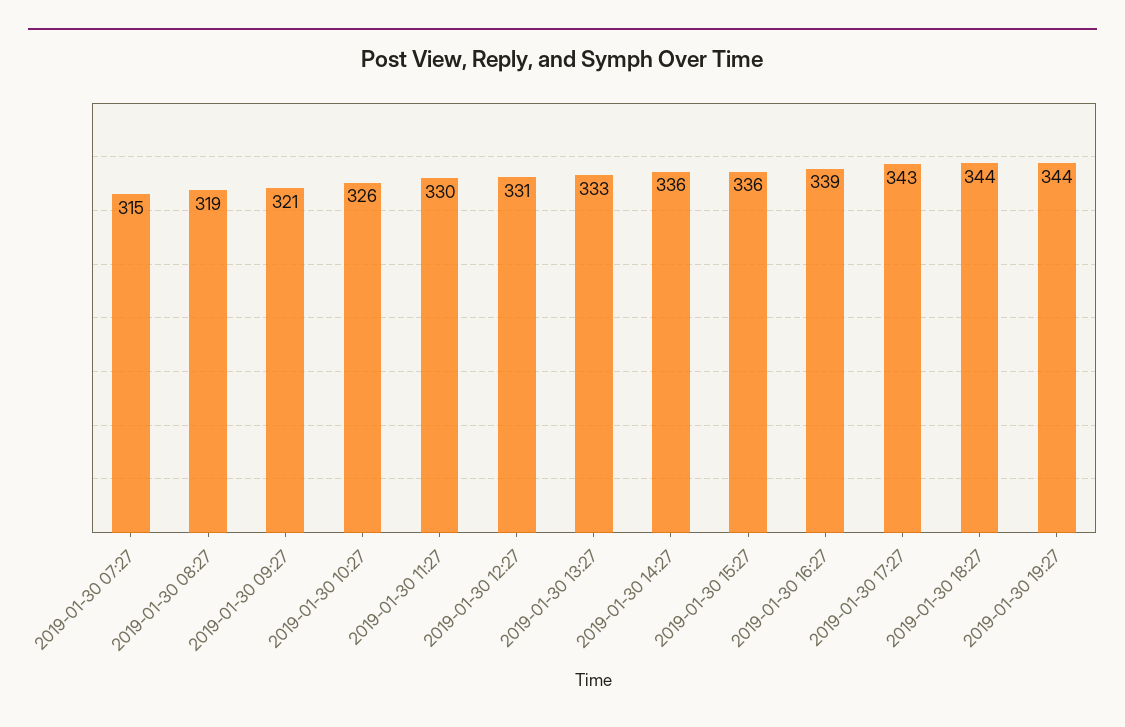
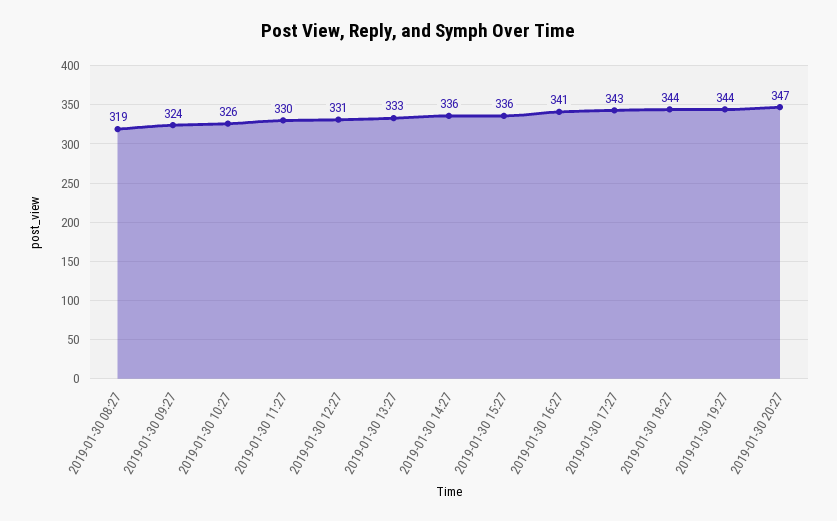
2019-01-30 07:27: 315 -> none
2019-01-30 09:27: 321 -> 324
2019-01-30 16:27: 339 -> 341
2019-01-30 20:27: none -> 347

